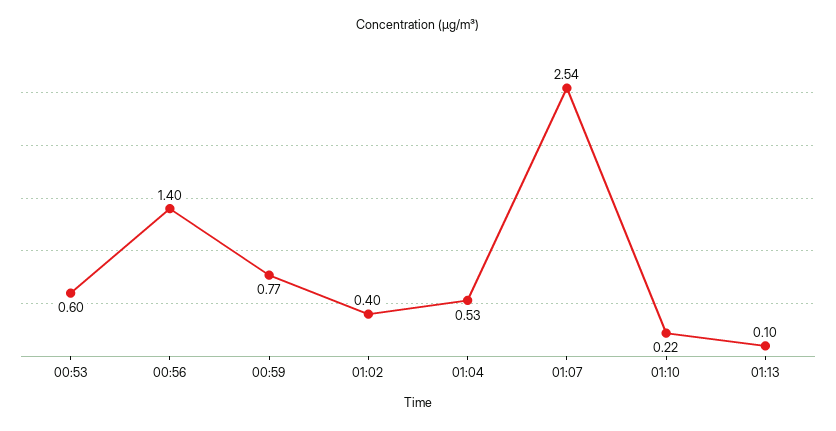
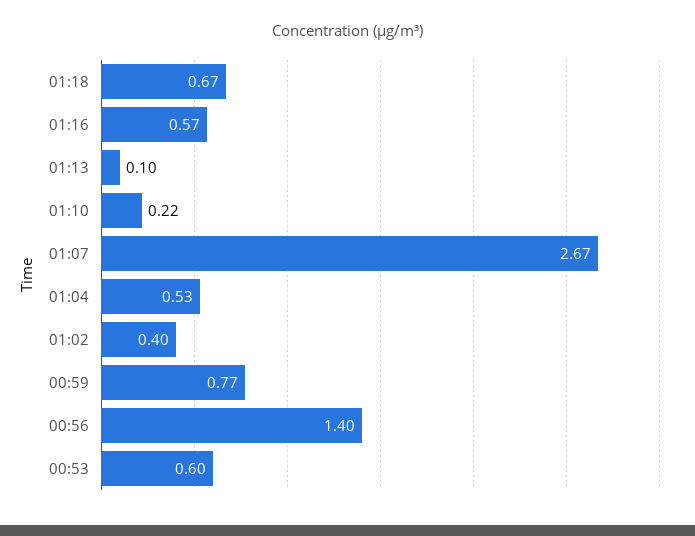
01:07: 2.54 -> 2.67
01:18: none -> 0.67
01:16: none -> 0.57

